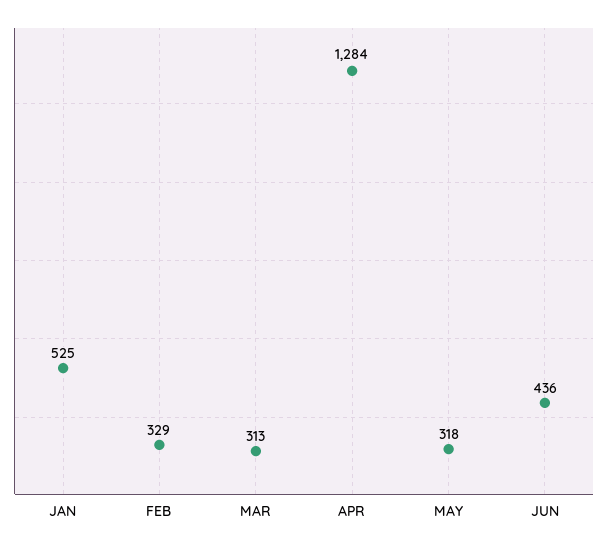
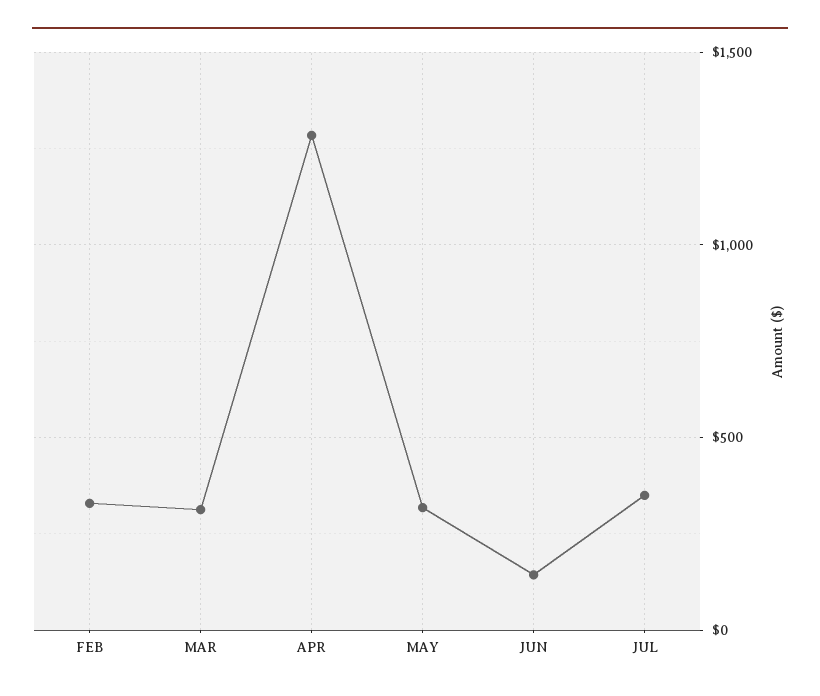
JAN: 525 -> none
JUN: 436 -> 150
JUL: none -> 350

